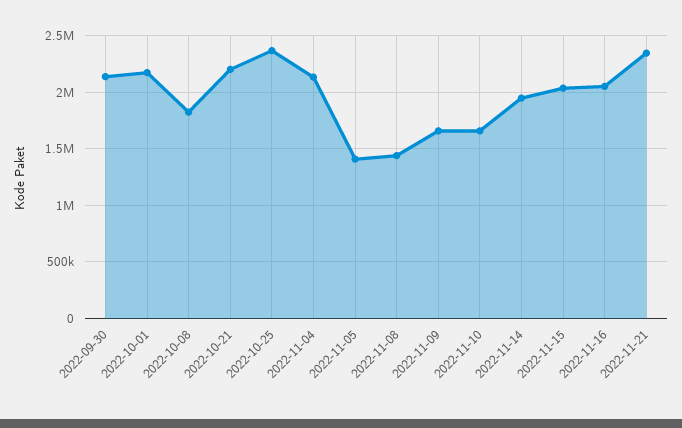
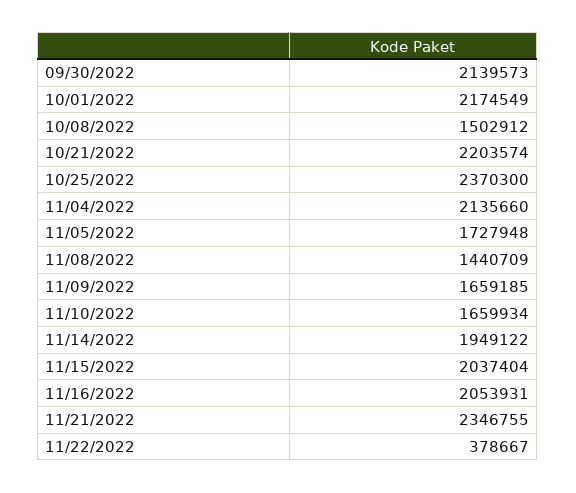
2022-10-08: 1800000 -> 1502912
2022-11-05: 1400000 -> 1727948
11/22/2022: none -> 378667

